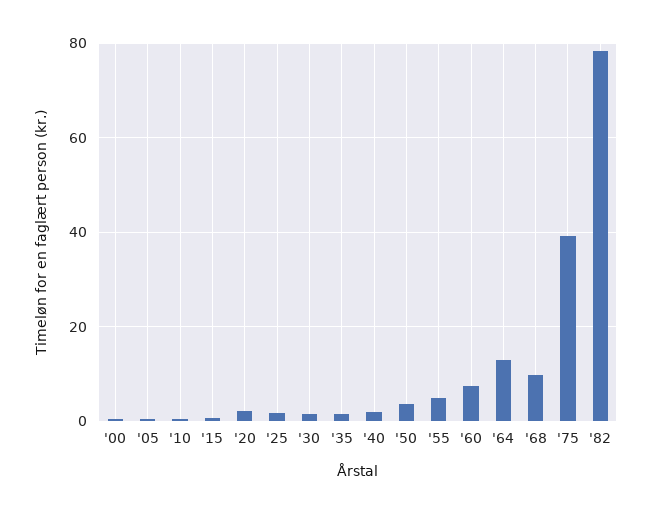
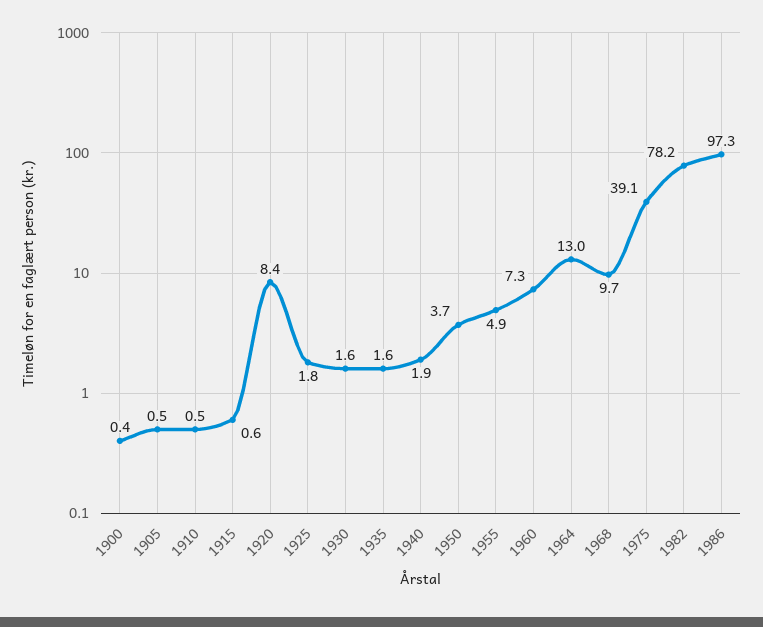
'20: 2 -> 8.4
1986: none -> 97.3

